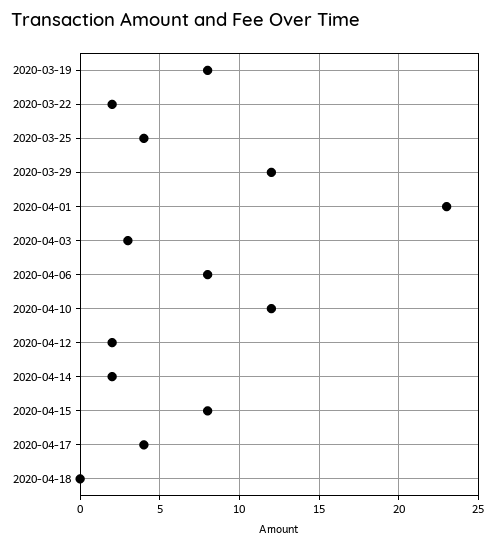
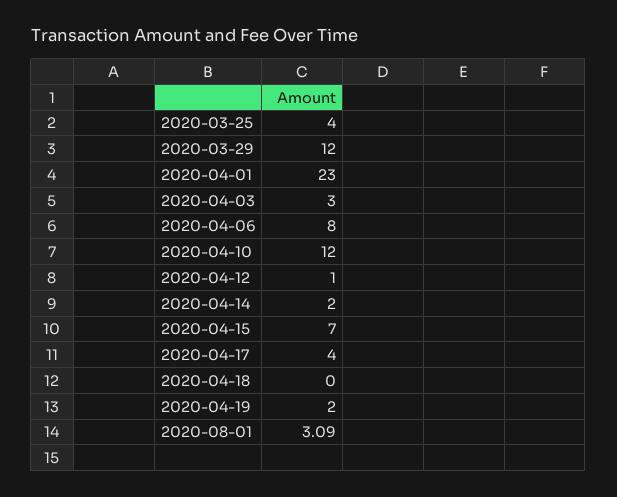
2020-03-19: 8 -> none
2020-03-22: 2 -> none
2020-04-12: 2 -> 1
2020-04-15: 8 -> 7
2020-04-19: none -> 2
2020-08-01: none -> 3.09

